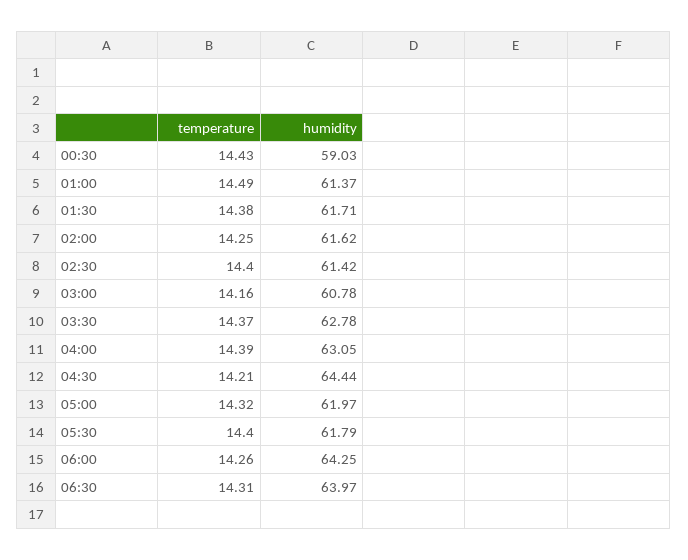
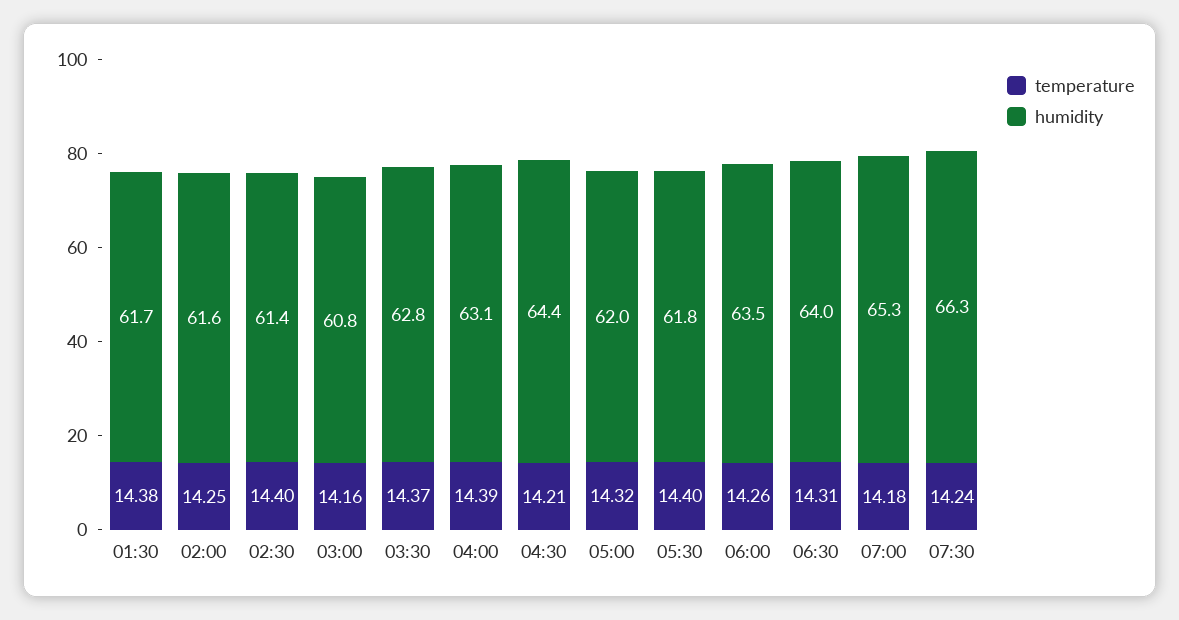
temperature, 00:30: 14.43 -> none
humidity, 00:30: 59.03 -> none
temperature, 01:00: 14.49 -> none
humidity, 01:00: 61.37 -> none
humidity, 06:00: 64.25 -> 63.5
temperature, 07:00: none -> 14.18
humidity, 07:00: none -> 65.3
temperature, 07:30: none -> 14.24
humidity, 07:30: none -> 66.3

